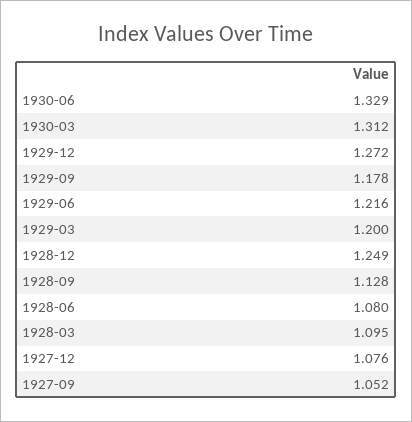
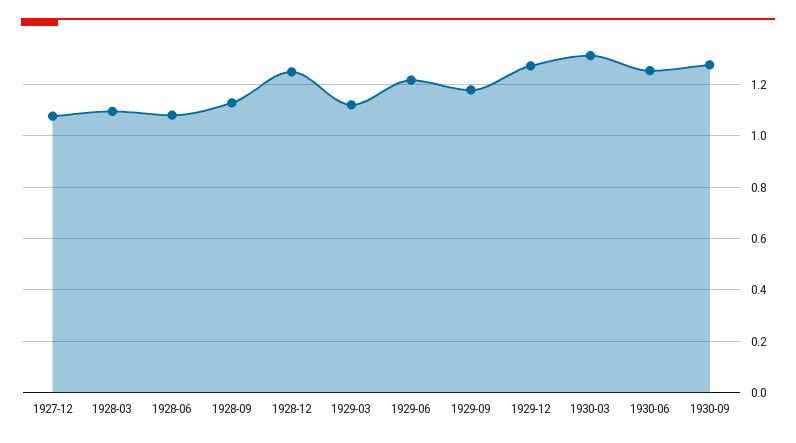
1930-06: 1.329 -> 1.25
1929-03: 1.2 -> 1.125
1927-09: 1.052 -> none
1930-09: none -> 1.275

